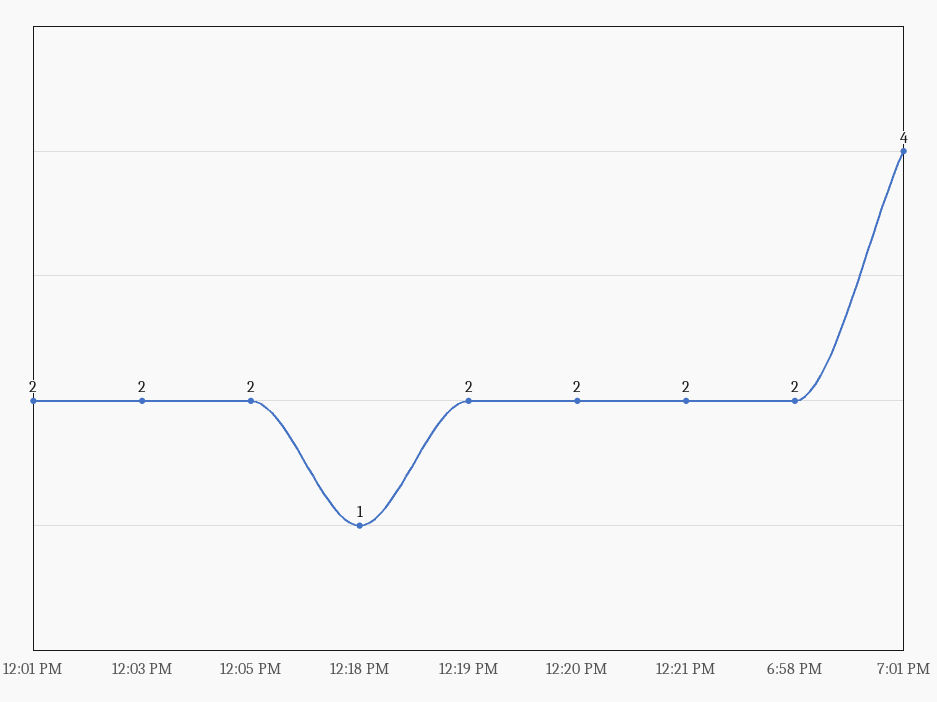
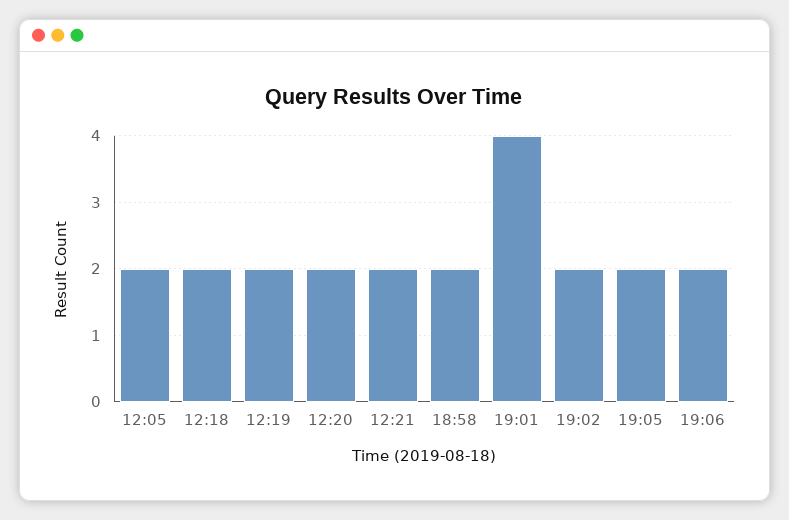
12:01 PM: 2 -> none
12:03 PM: 2 -> none
12:18 PM: 1 -> 2
19:02: none -> 2
19:05: none -> 2
19:06: none -> 2

